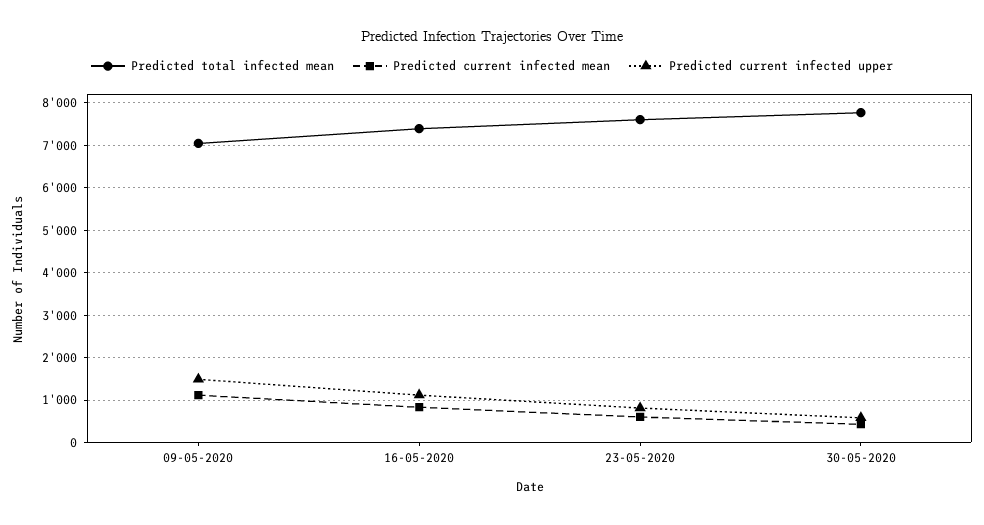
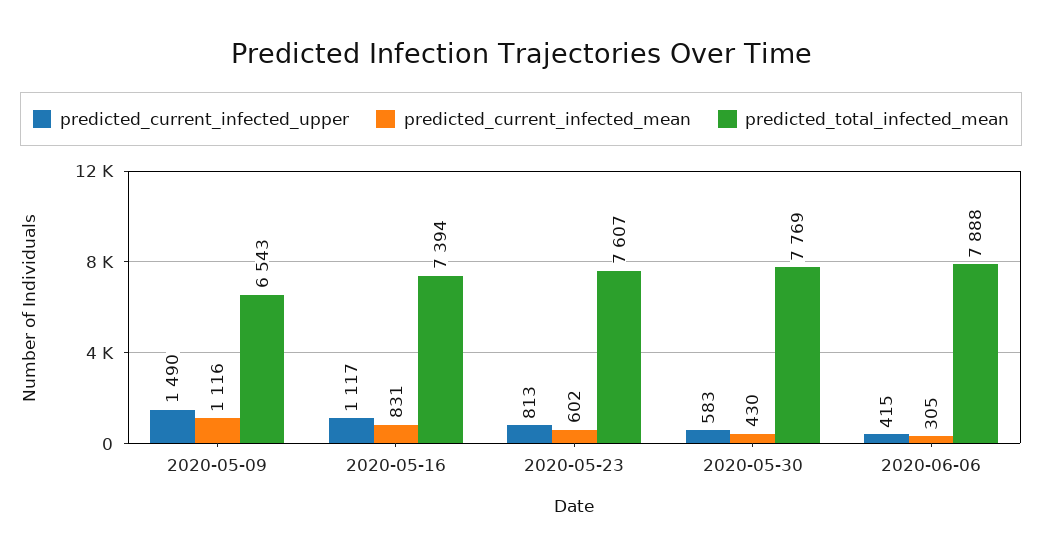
Predicted total infected mean, 09-05-2020: 7000 -> 6543
Predicted current infected upper, 2020-06-06: none -> 415
Predicted current infected mean, 2020-06-06: none -> 305
Predicted total infected mean, 2020-06-06: none -> 7888

